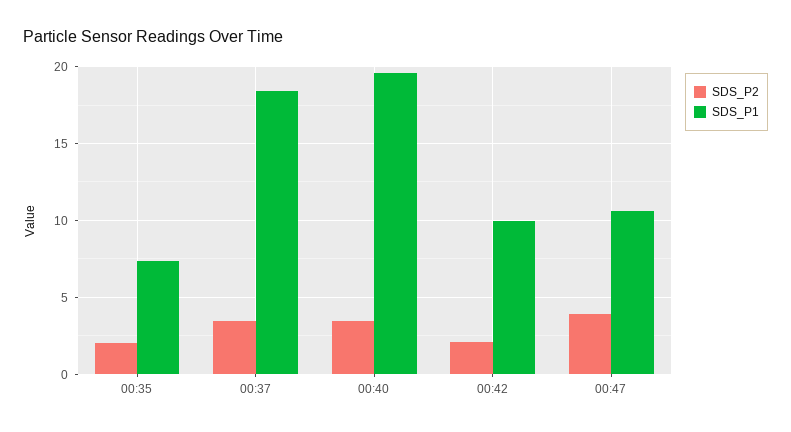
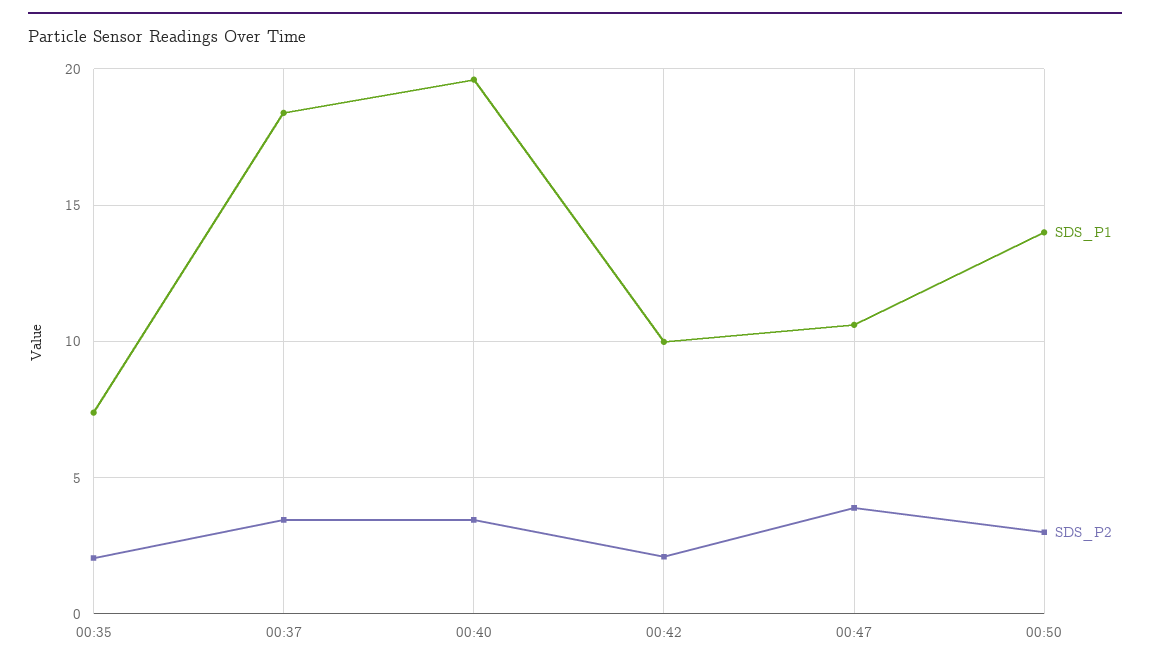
SDS_P1, 00:50: none -> 14
SDS_P2, 00:50: none -> 3

